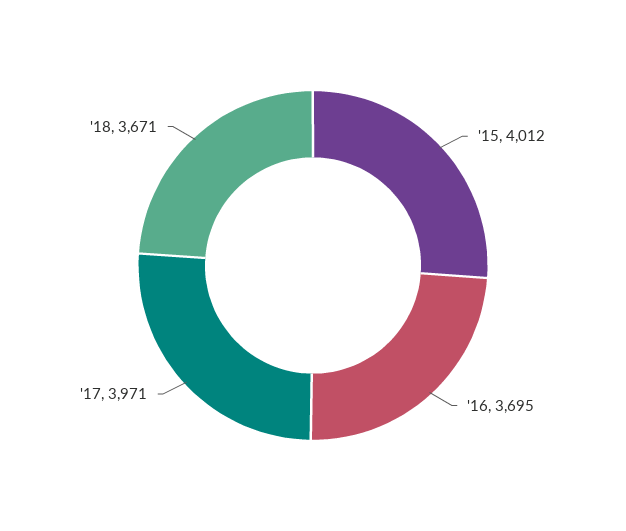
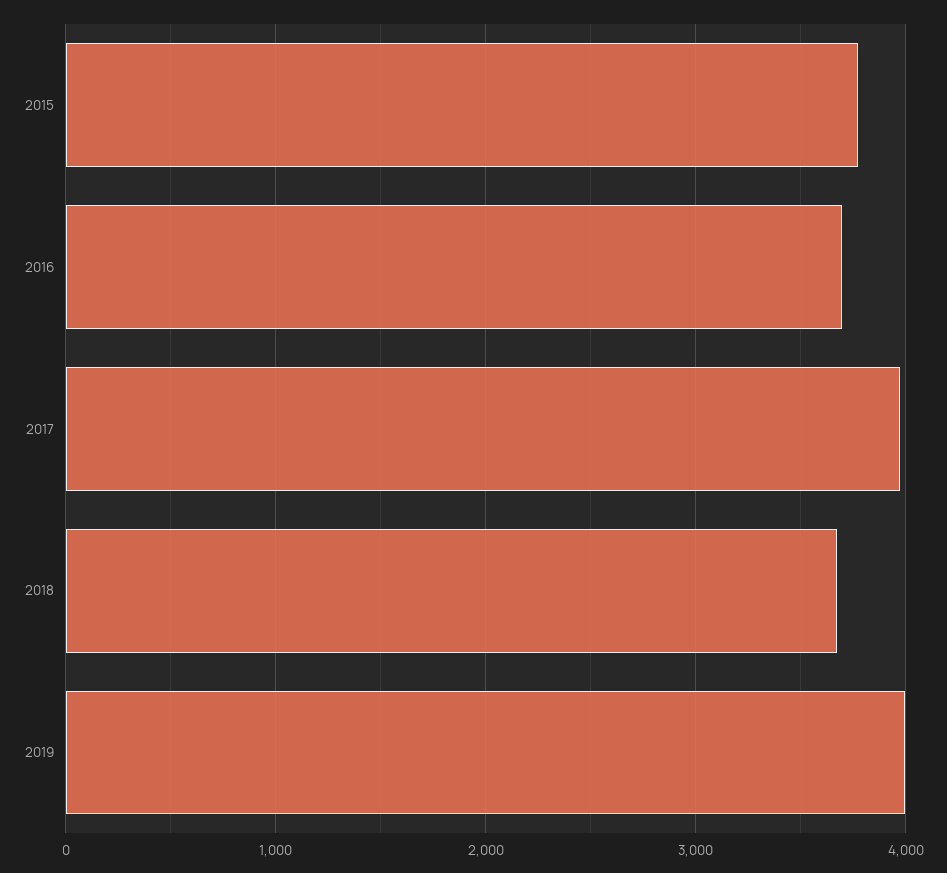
'15: 4012 -> 3800
2019: none -> 4000

